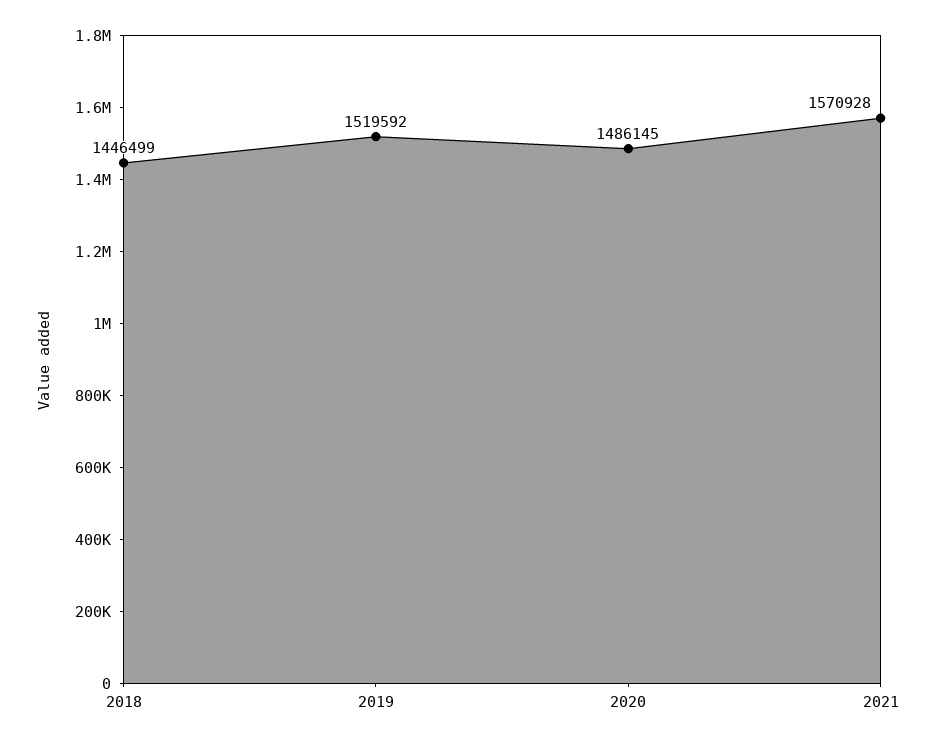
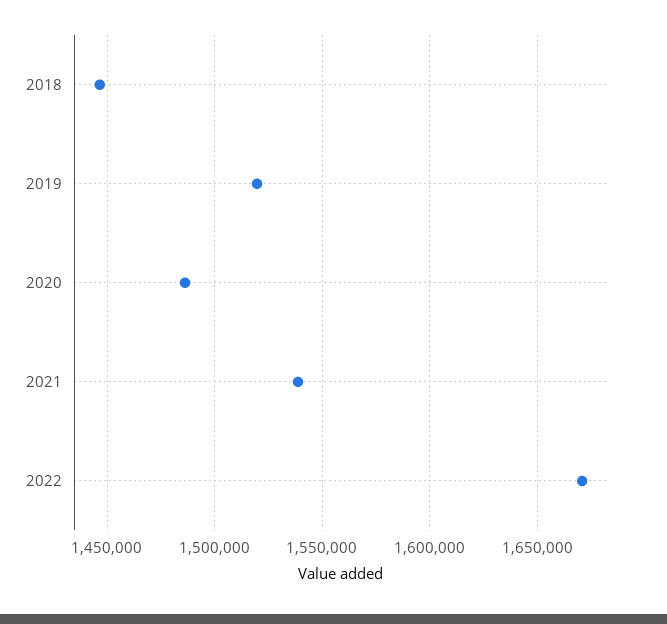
2021: 1570928 -> 1540000
2022: none -> 1670000

